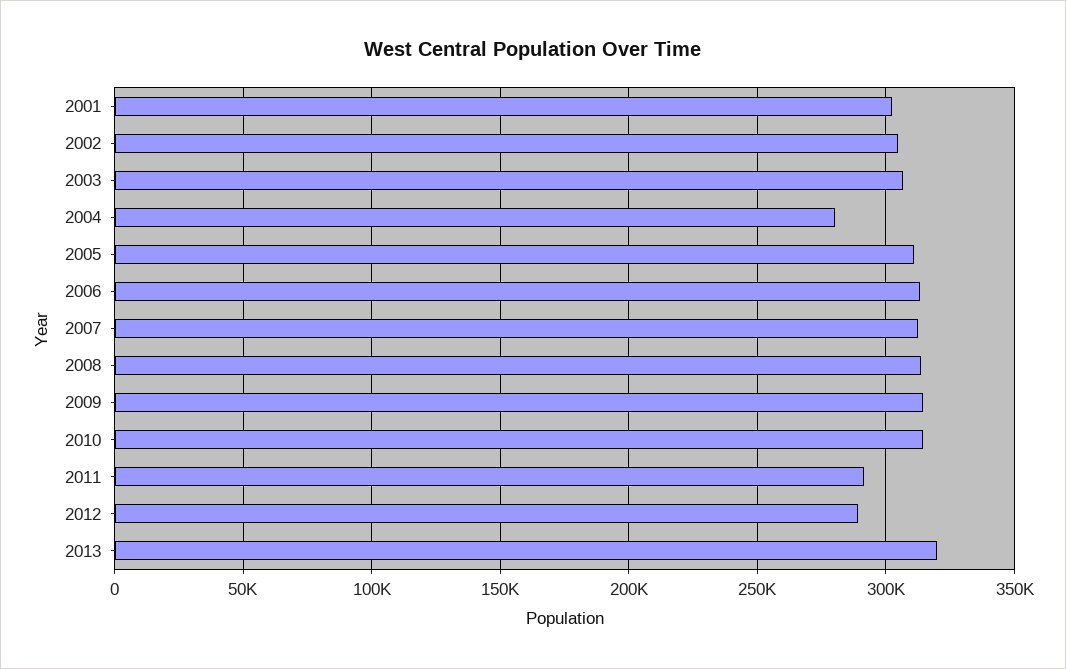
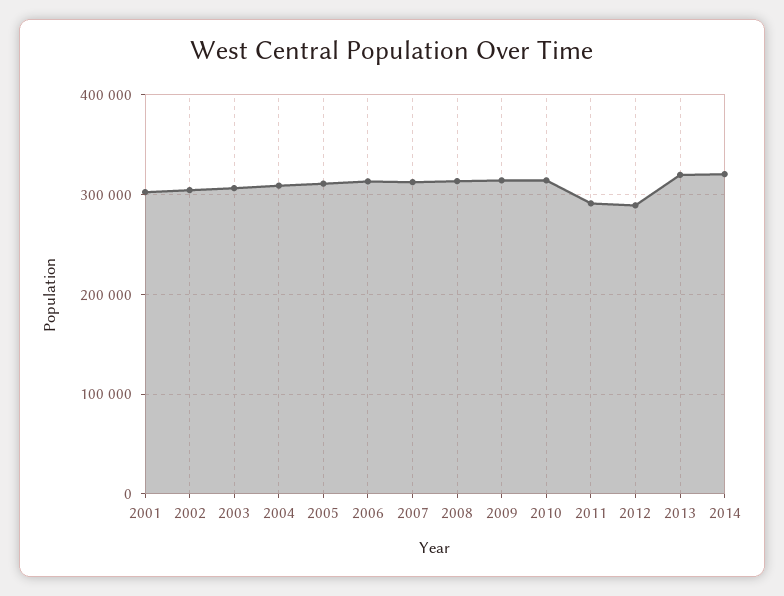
2004: 280000 -> 310000
2014: none -> 320000

